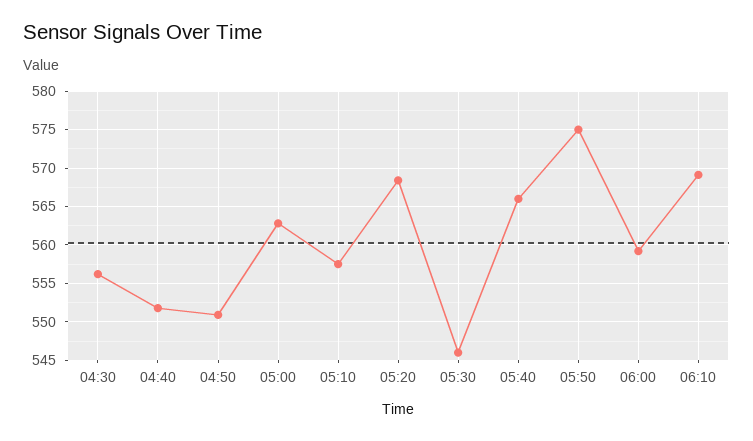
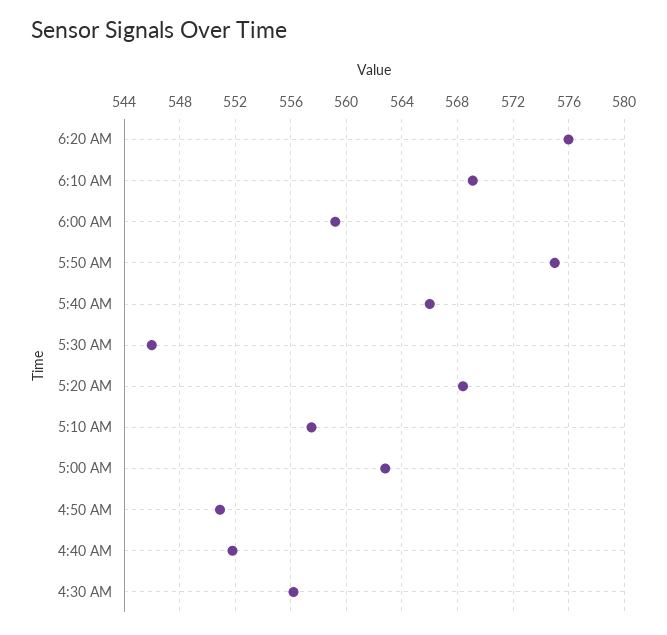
6:20 AM: none -> 576

